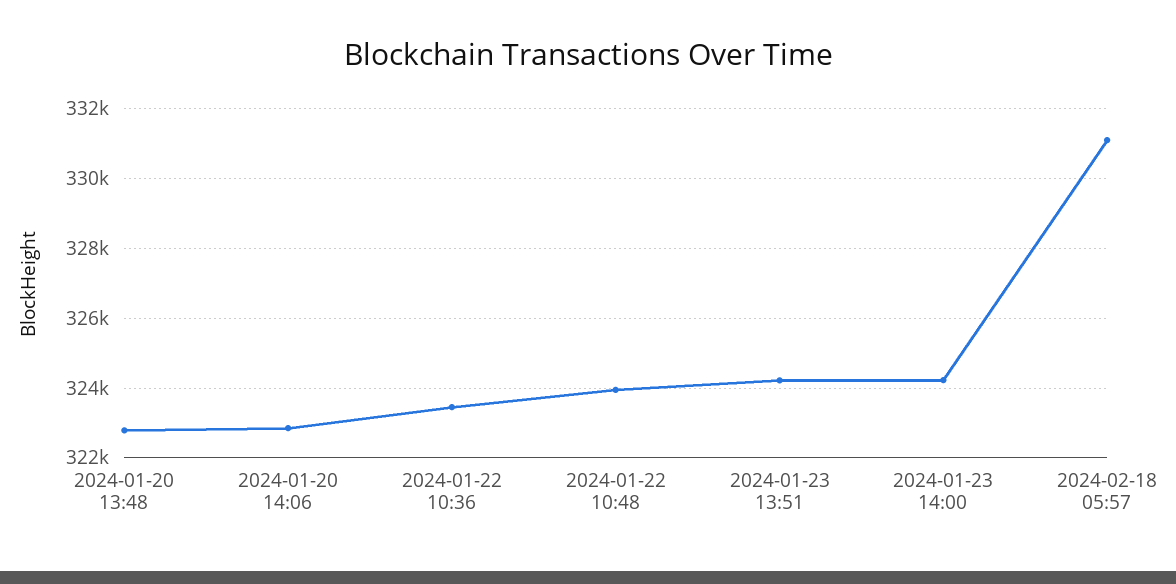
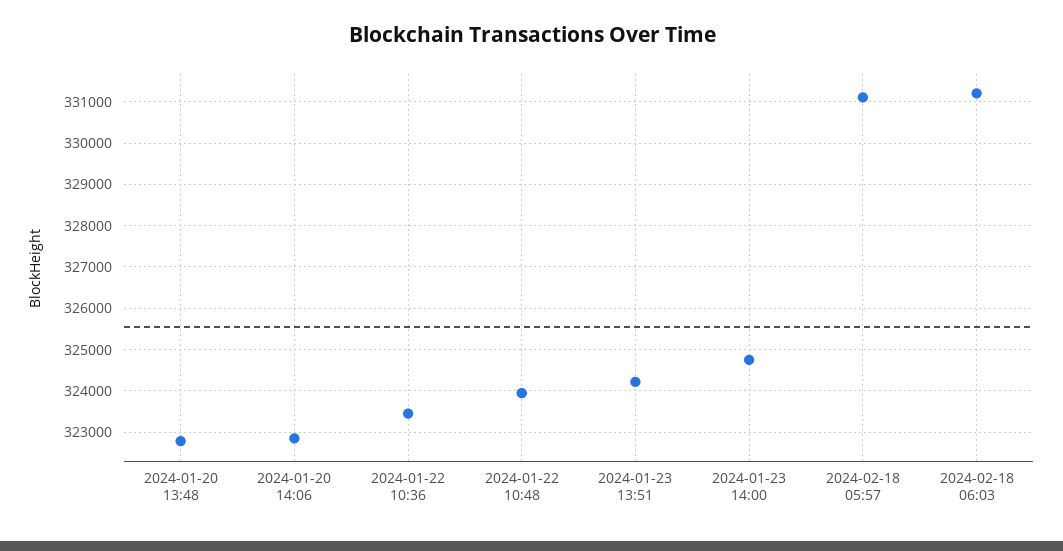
2024-01-23 14:00: 324200 -> 324800
2024-02-18 06:03: none -> 331200

